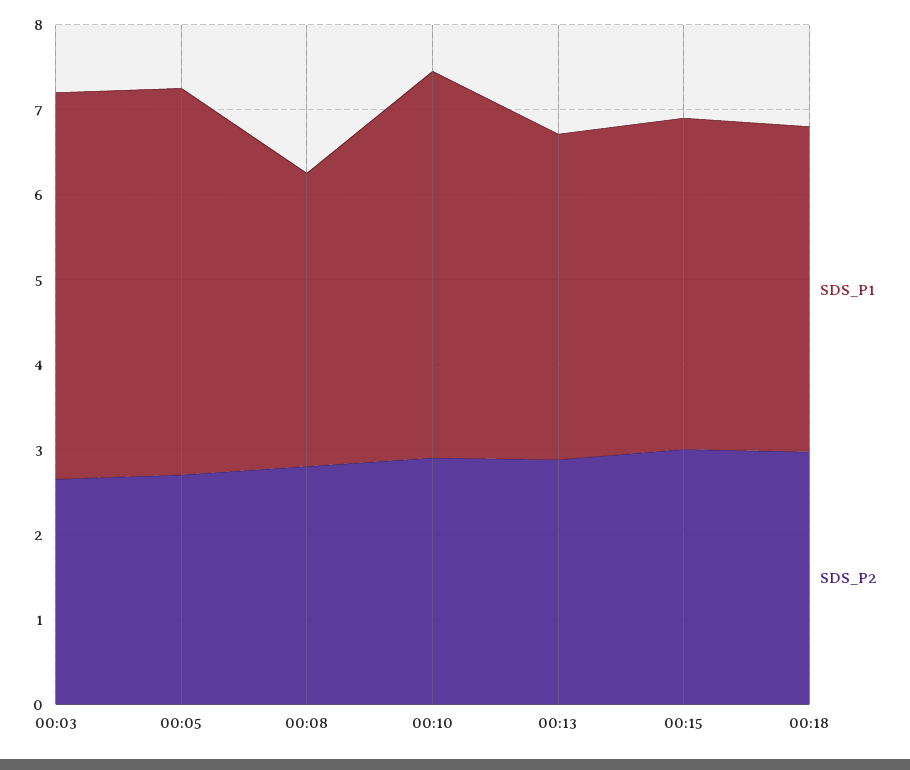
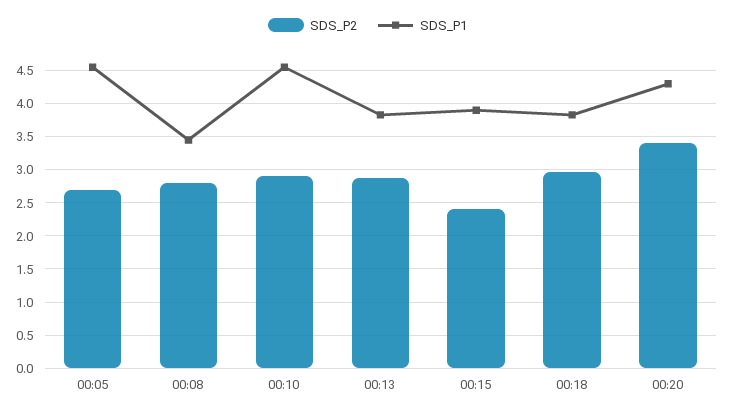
SDS_P1, 00:03: 4.6 -> none
SDS_P2, 00:03: 2.6 -> none
SDS_P2, 00:15: 3 -> 2.4
SDS_P2, 00:20: none -> 3.4
SDS_P1, 00:20: none -> 4.3

